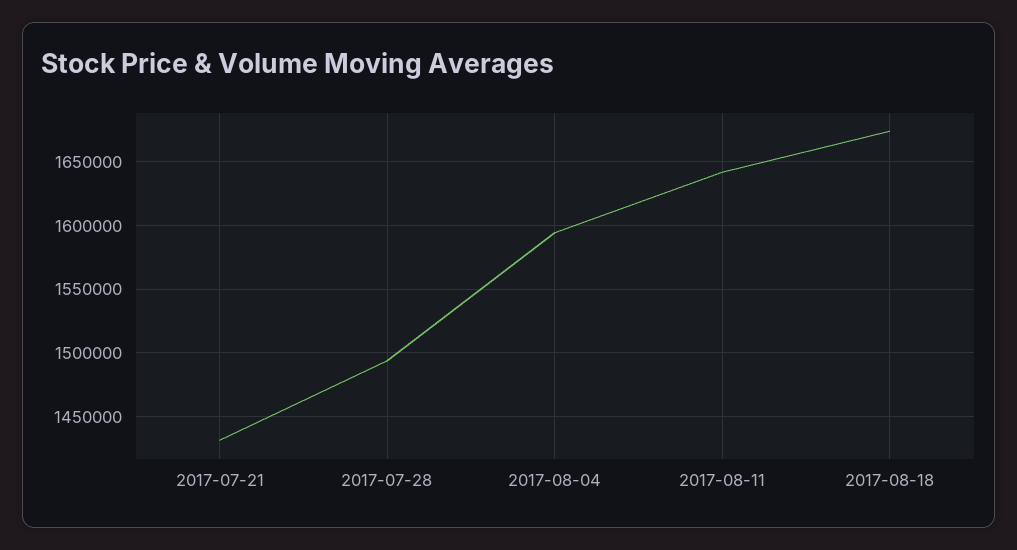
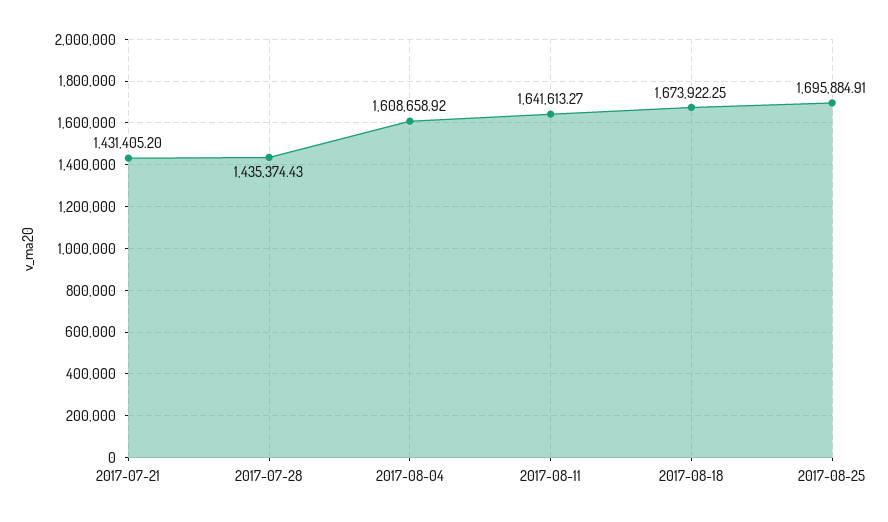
2017-07-28: 1495000 -> 1435374.43
2017-08-04: 1595000 -> 1608658.92
2017-08-25: none -> 1695884.91

